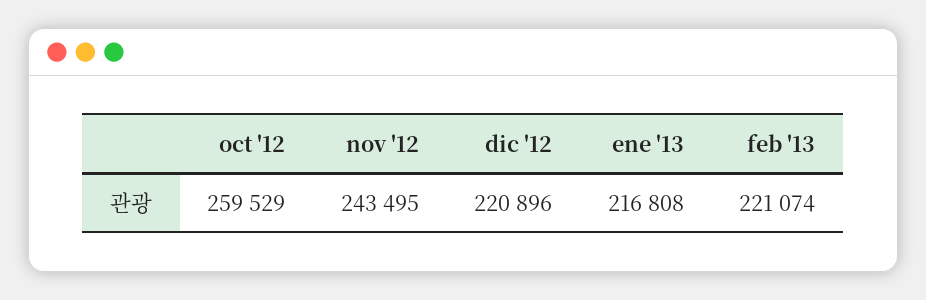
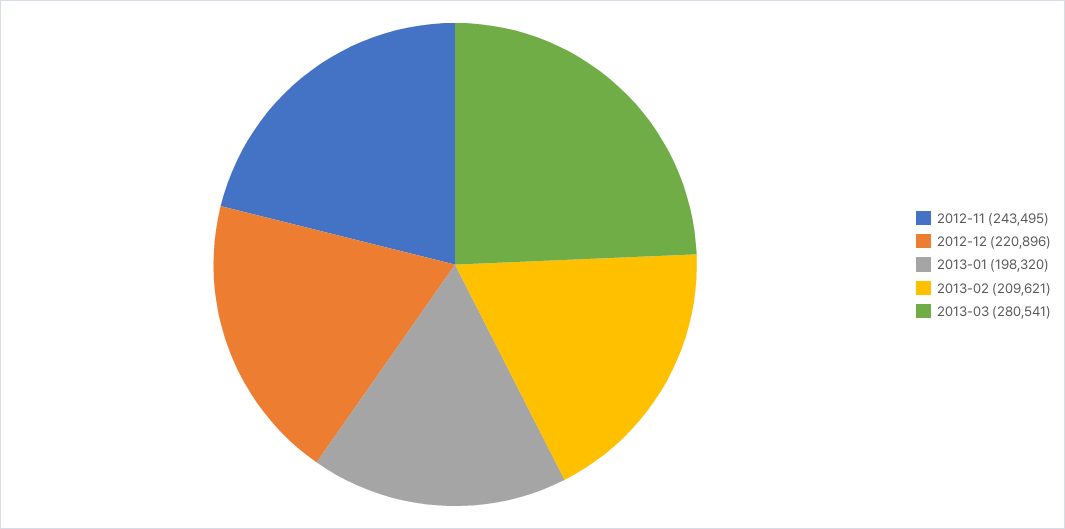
oct '12: 259529 -> none
ene '13: 216808 -> 198320
feb '13: 221074 -> 209621
2013-03: none -> 280541

